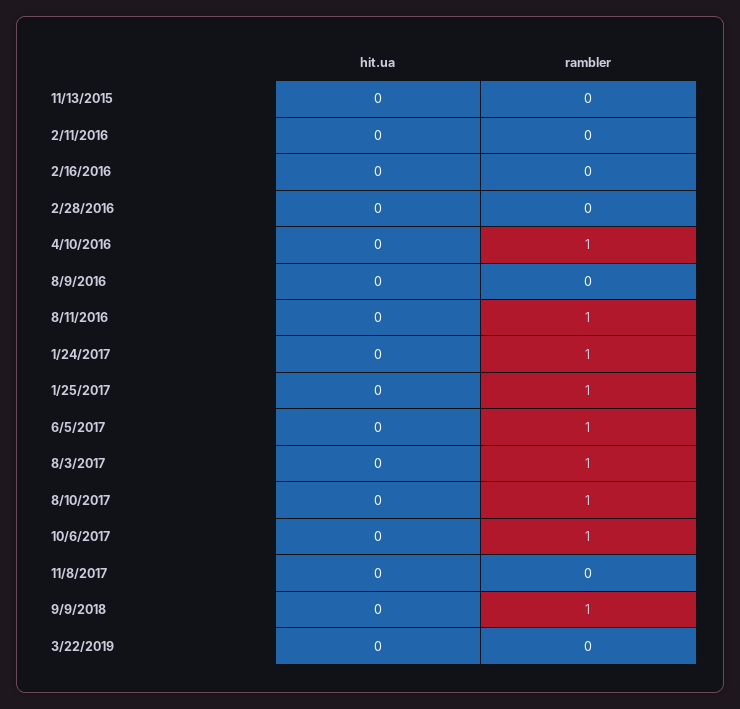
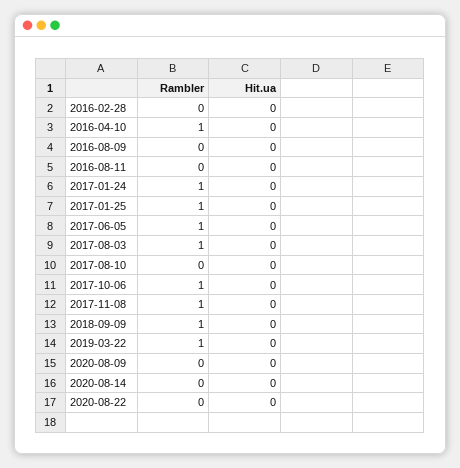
hit.ua, 11/13/2015: 0 -> none
rambler, 11/13/2015: 0 -> none
hit.ua, 2/11/2016: 0 -> none
rambler, 2/11/2016: 0 -> none
hit.ua, 2/16/2016: 0 -> none
rambler, 2/16/2016: 0 -> none
rambler, 8/11/2016: 1 -> 0
rambler, 8/10/2017: 1 -> 0
rambler, 11/8/2017: 0 -> 1
rambler, 3/22/2019: 0 -> 1
rambler, 2020-08-09: none -> 0
hit.ua, 2020-08-09: none -> 0
rambler, 2020-08-14: none -> 0
hit.ua, 2020-08-14: none -> 0
rambler, 2020-08-22: none -> 0
hit.ua, 2020-08-22: none -> 0

